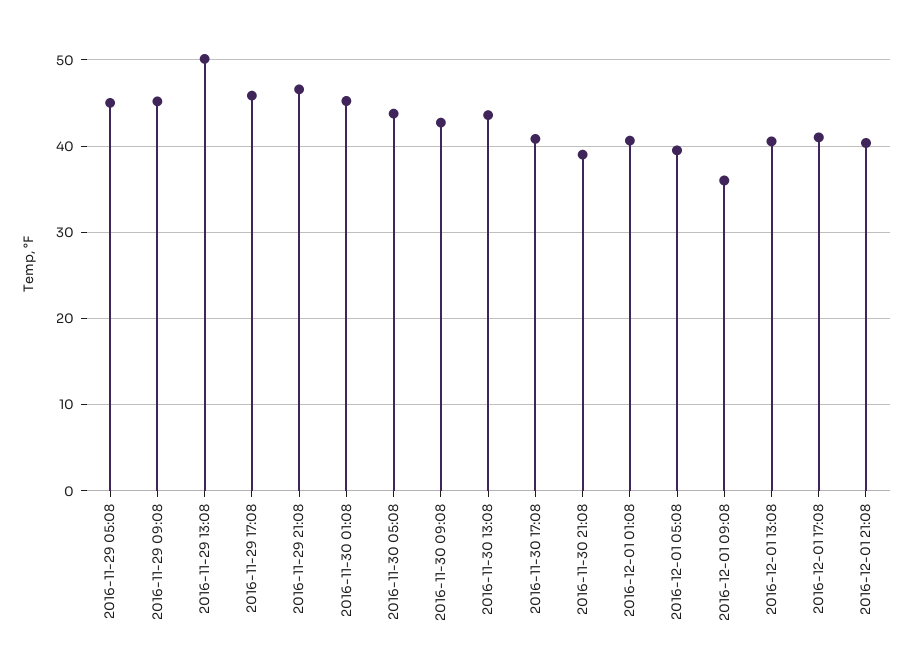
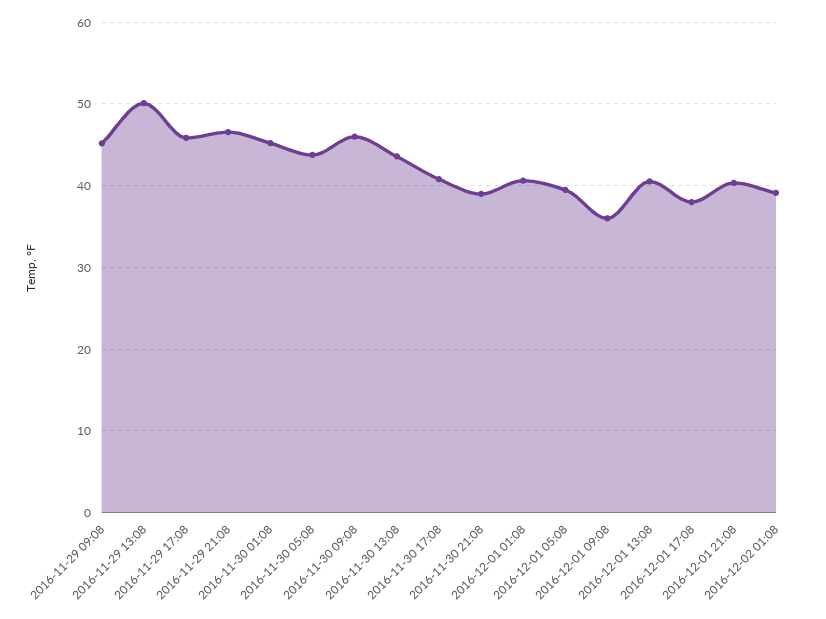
2016-11-29 05:08: 45 -> none
2016-11-30 09:08: 43 -> 46
2016-12-01 17:08: 41 -> 38
2016-12-02 01:08: none -> 39

